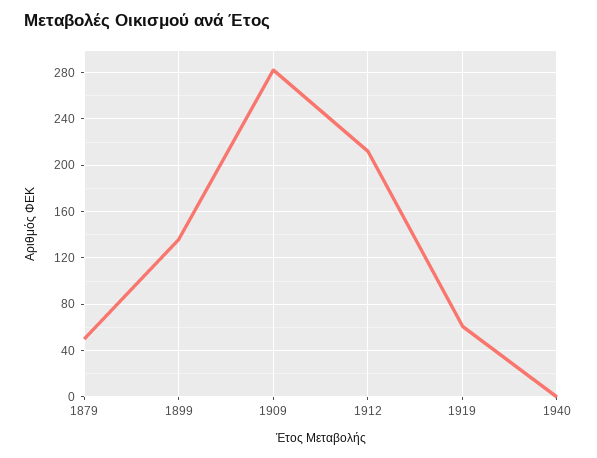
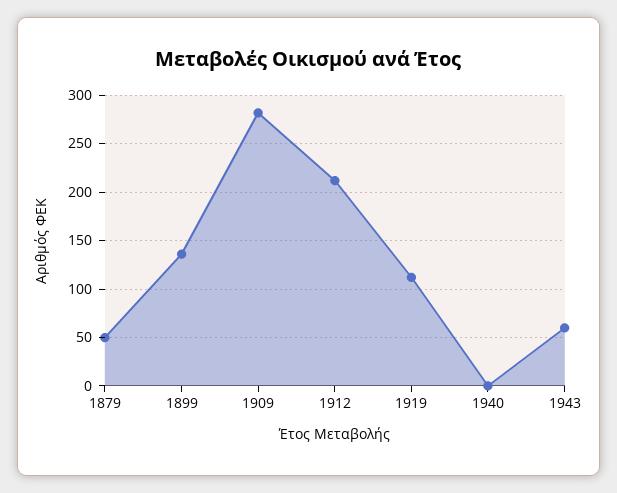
1919: 60 -> 110
1943: none -> 60

